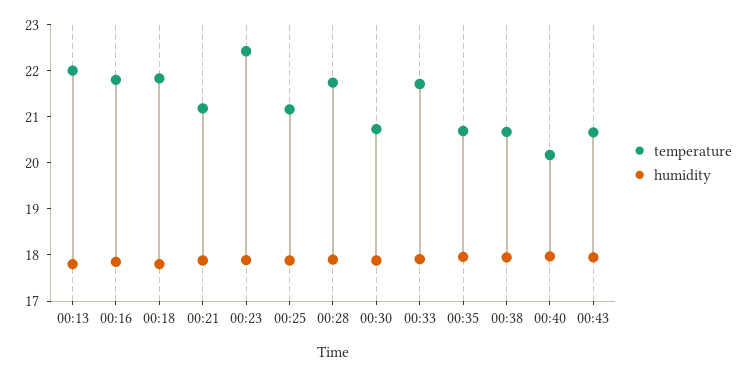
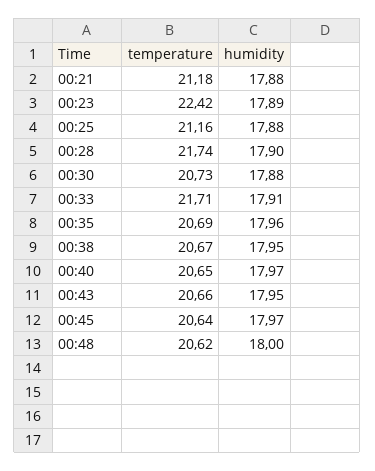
temperature, 00:13: 22 -> none
humidity, 00:13: 17.8 -> none
temperature, 00:16: 21.8 -> none
humidity, 00:16: 17.8 -> none
temperature, 00:18: 21.8 -> none
humidity, 00:18: 17.8 -> none
temperature, 00:40: 20.2 -> 20.65
temperature, 00:45: none -> 20.64
humidity, 00:45: none -> 17.97
temperature, 00:48: none -> 20.62
humidity, 00:48: none -> 18

